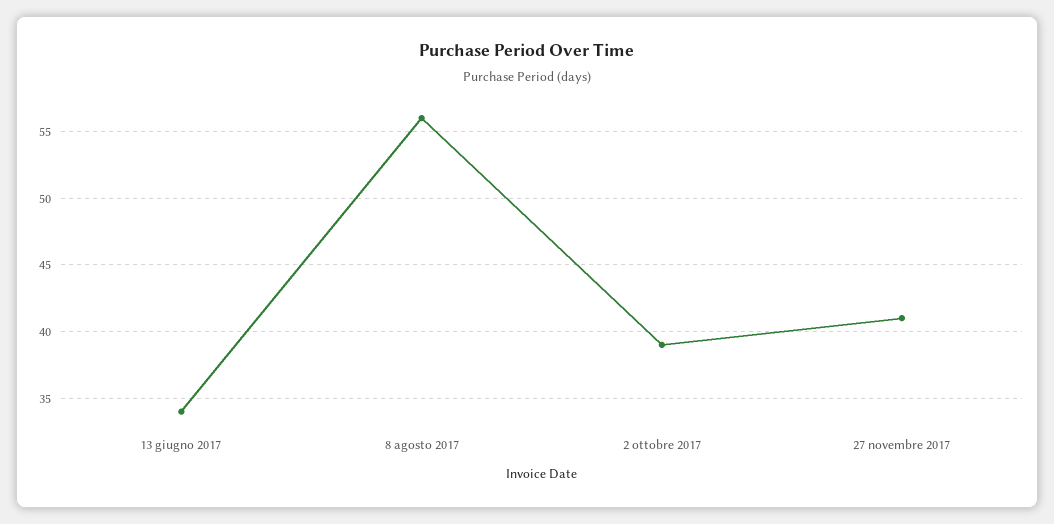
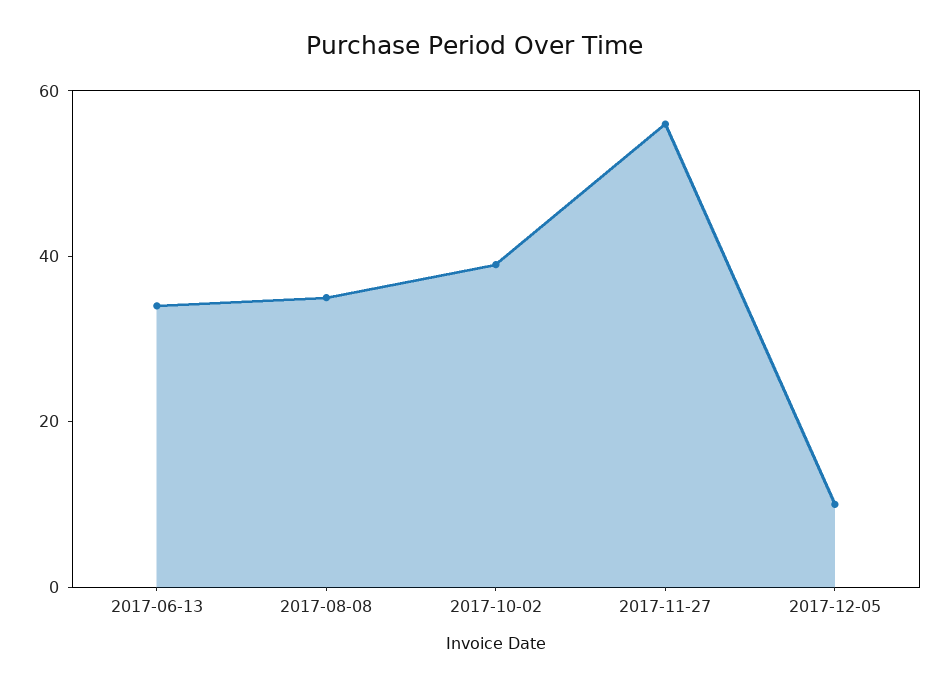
8 agosto 2017: 56 -> 35
27 novembre 2017: 41 -> 55
2017-12-05: none -> 10

